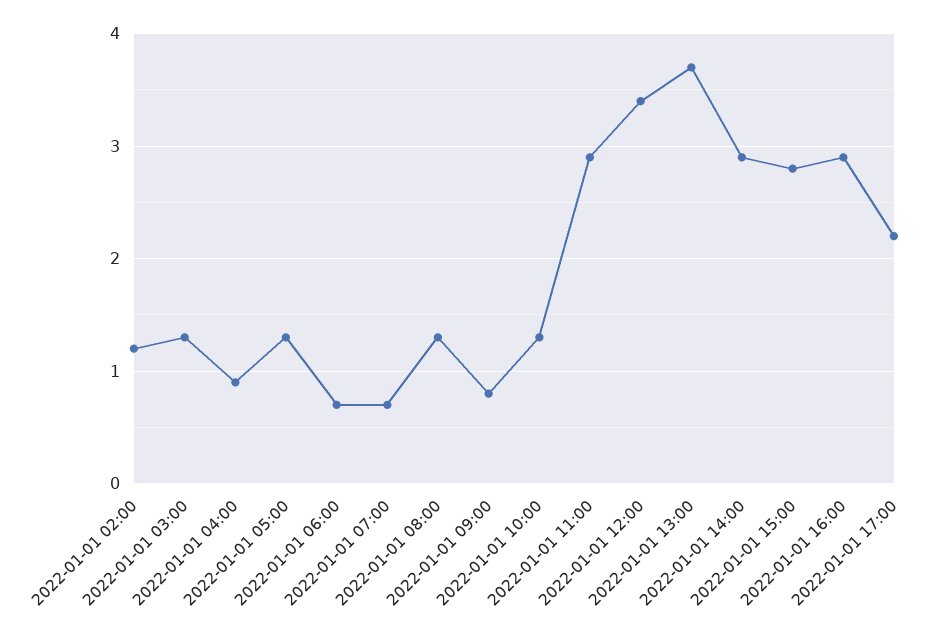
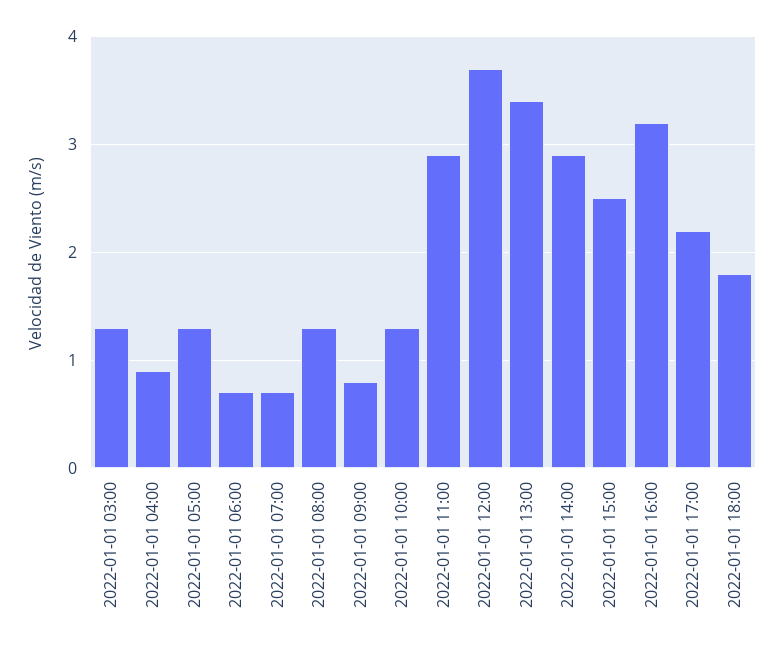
2022-01-01 02:00: 1.2 -> none
2022-01-01 12:00: 3.4 -> 3.7
2022-01-01 13:00: 3.7 -> 3.4
2022-01-01 15:00: 2.8 -> 2.5
2022-01-01 16:00: 2.9 -> 3.2
2022-01-01 18:00: none -> 1.8

